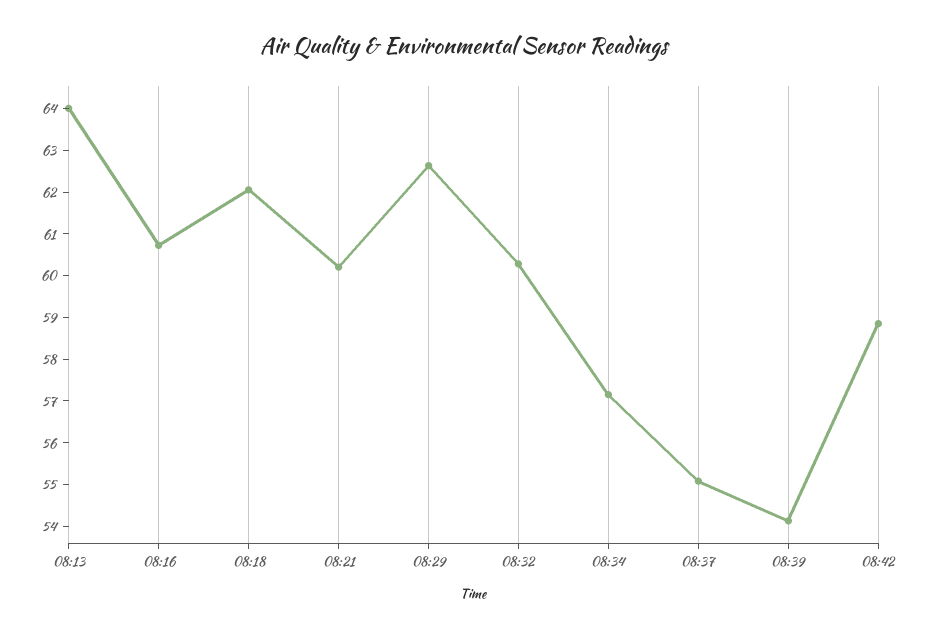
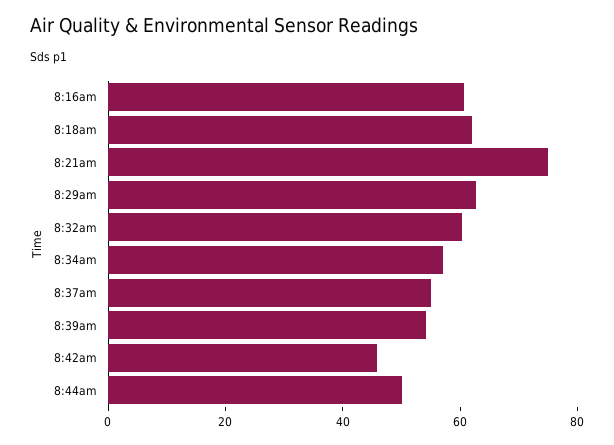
08:13: 64 -> none
08:21: 60.2 -> 75
08:42: 58.8 -> 45
8:44am: none -> 50

